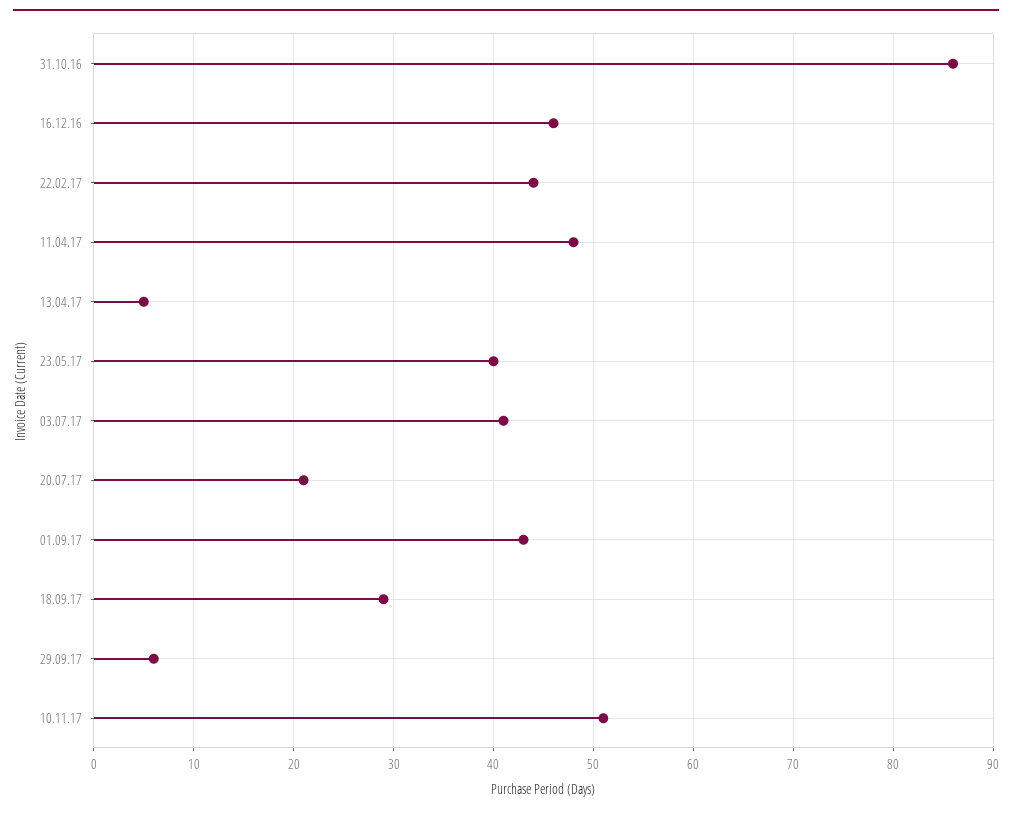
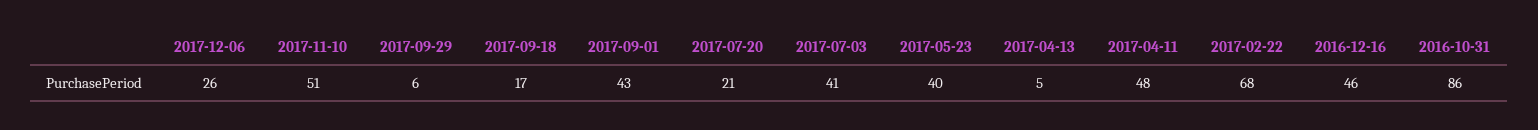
22.02.17: 44 -> 68
18.09.17: 29 -> 17
2017-12-06: none -> 26

